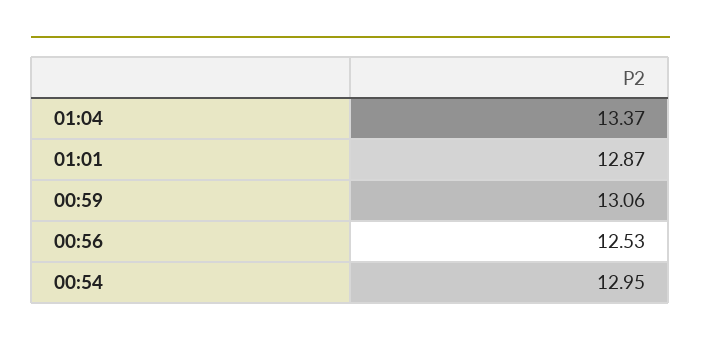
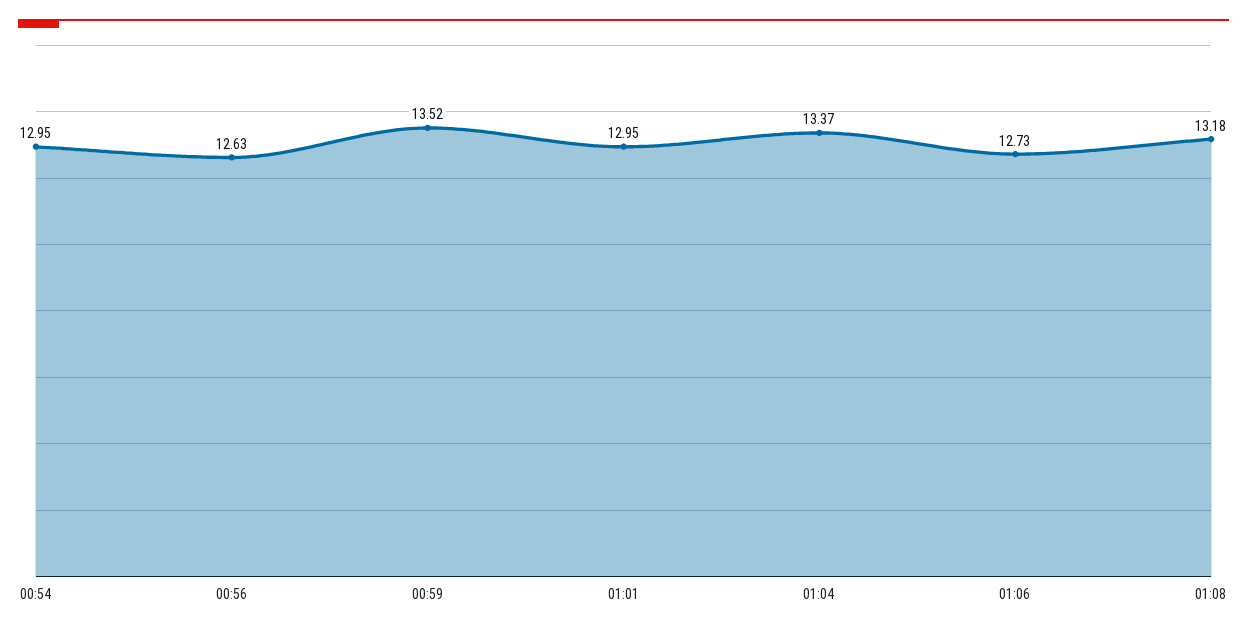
01:01: 12.87 -> 12.95
00:59: 13.06 -> 13.52
00:56: 12.53 -> 12.63
01:06: none -> 12.73
01:08: none -> 13.18

